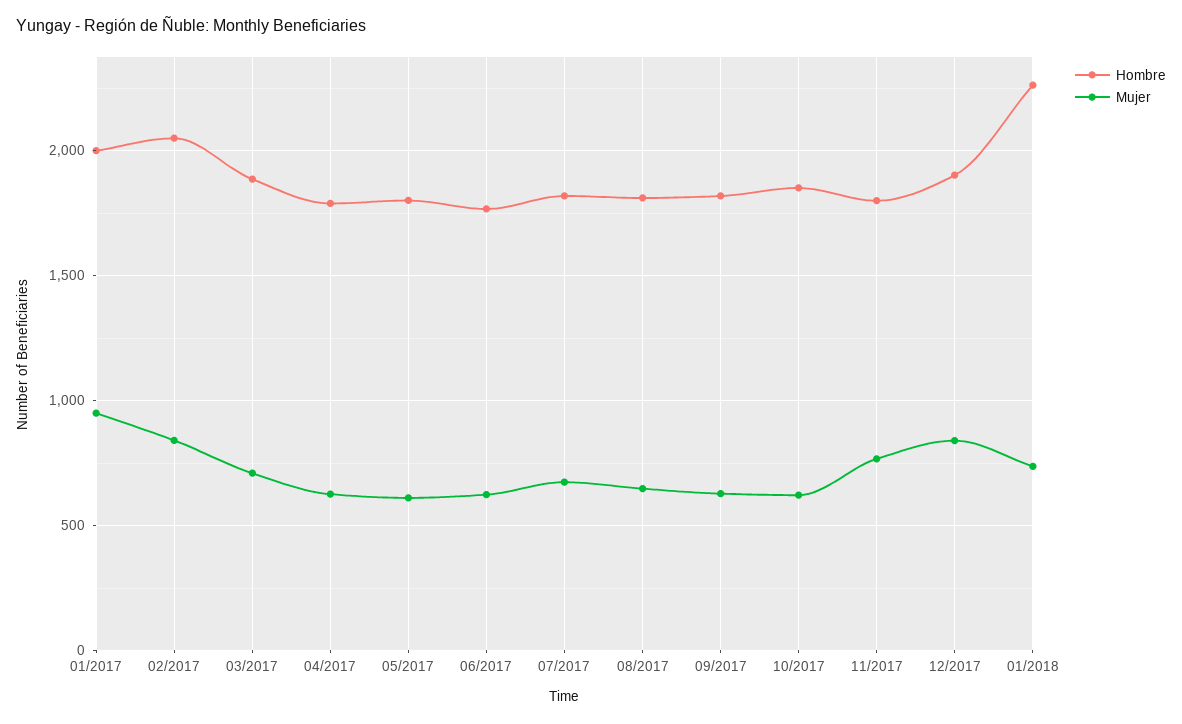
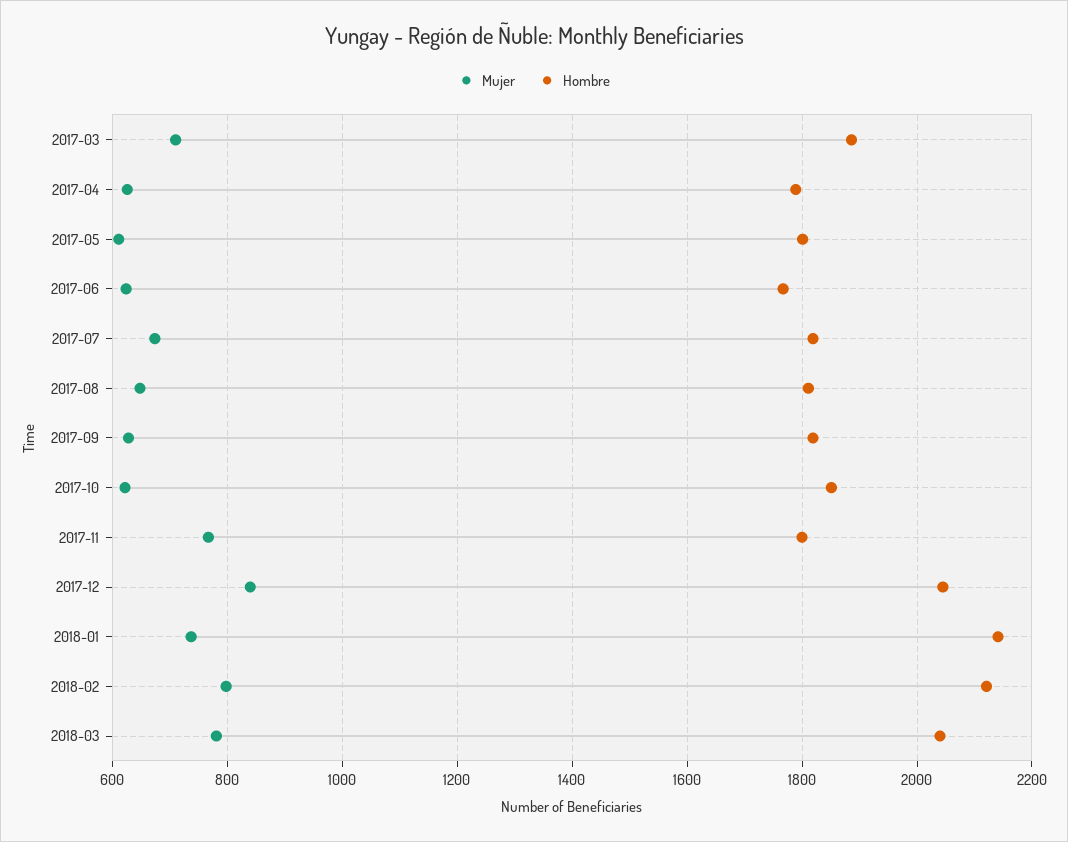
Hombre, 01/2017: 2000 -> none
Mujer, 01/2017: 950 -> none
Hombre, 02/2017: 2050 -> none
Mujer, 02/2017: 850 -> none
Hombre, 12/2017: 1900 -> 2040
Hombre, 01/2018: 2250 -> 2140
Mujer, 2018-02: none -> 800
Hombre, 2018-02: none -> 2120
Mujer, 2018-03: none -> 780
Hombre, 2018-03: none -> 2040

